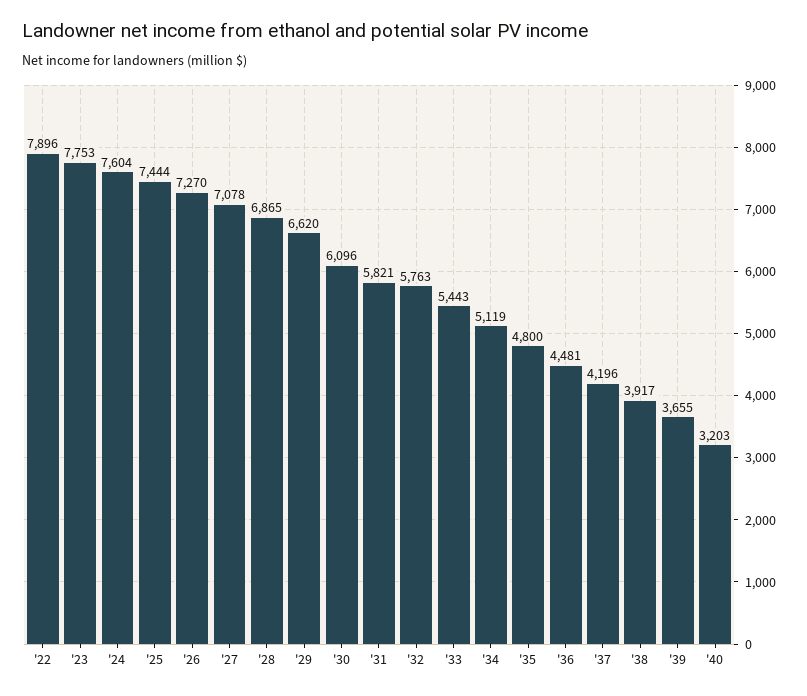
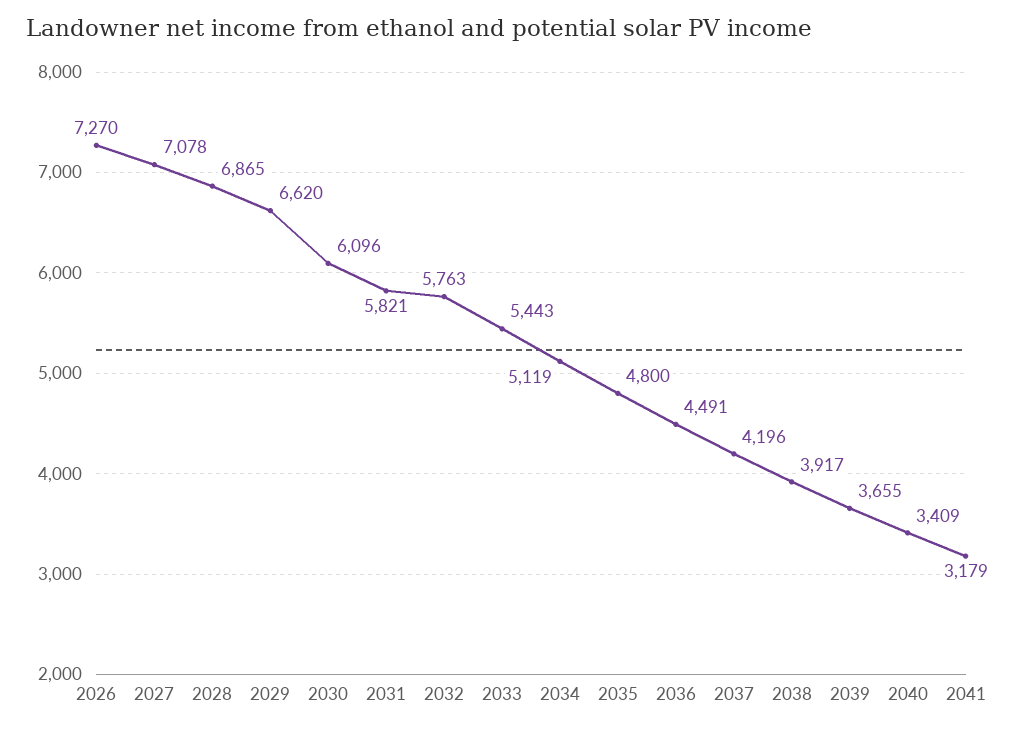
'22: 7896 -> none
'23: 7753 -> none
'24: 7604 -> none
'25: 7444 -> none
'36: 4481 -> 4491
'40: 3203 -> 3409
2041: none -> 3179

